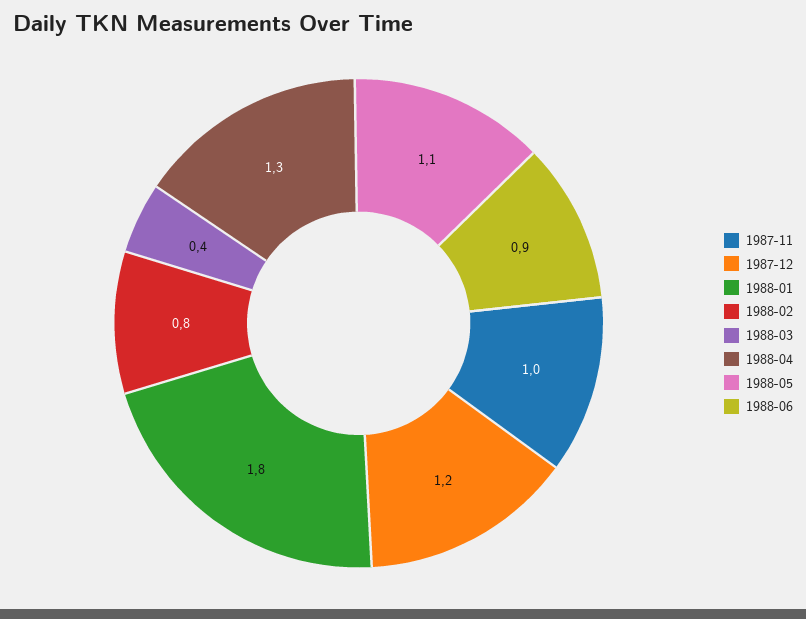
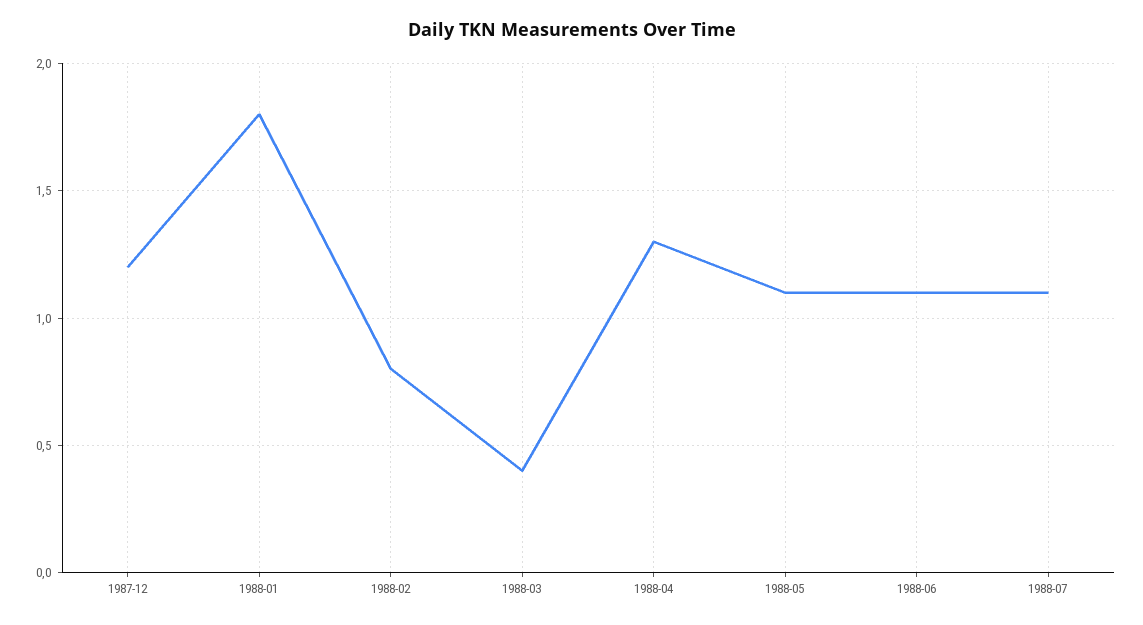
1987-11: 1 -> none
1988-06: 0.9 -> 1.1
1988-07: none -> 1.1

